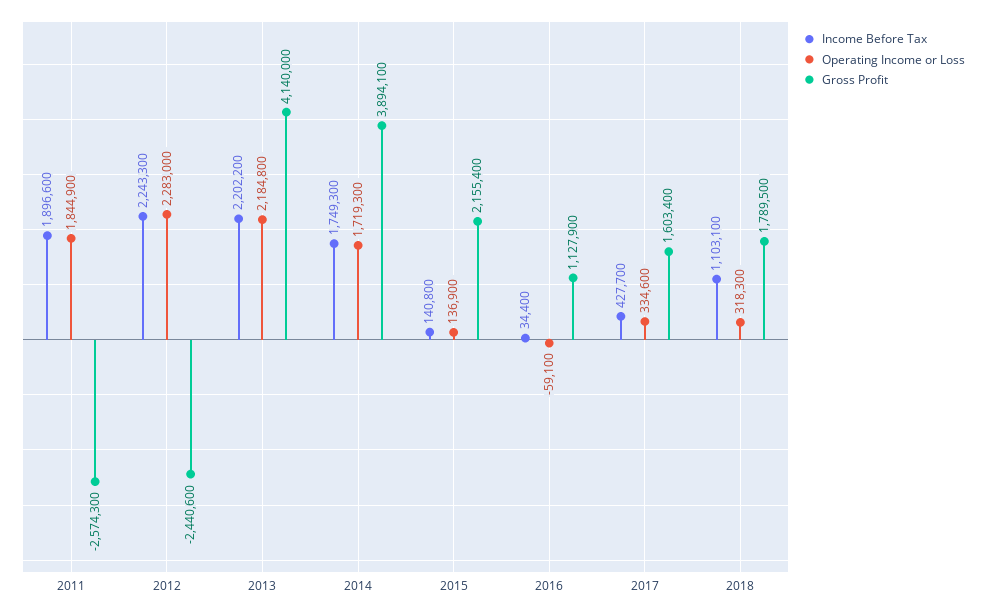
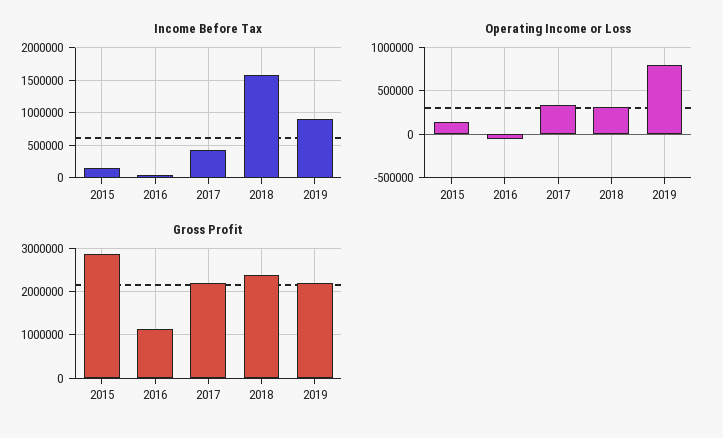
Income Before Tax, 2011: 1896600 -> none
Operating Income or Loss, 2011: 1844900 -> none
Gross Profit, 2011: -2574300 -> none
Income Before Tax, 2012: 2243300 -> none
Operating Income or Loss, 2012: 2283000 -> none
Gross Profit, 2012: -2440600 -> none
Income Before Tax, 2013: 2202200 -> none
Operating Income or Loss, 2013: 2184800 -> none
Gross Profit, 2013: 4140000 -> none
Income Before Tax, 2014: 1749300 -> none
Operating Income or Loss, 2014: 1719300 -> none
Gross Profit, 2014: 3894100 -> none
Gross Profit, 2015: 2155400 -> 2800000
Gross Profit, 2017: 1603400 -> 2200000
Income Before Tax, 2018: 1103100 -> 1600000
Gross Profit, 2018: 1789500 -> 2400000
Income Before Tax, 2019: none -> 900000
Operating Income or Loss, 2019: none -> 800000
Gross Profit, 2019: none -> 2200000

